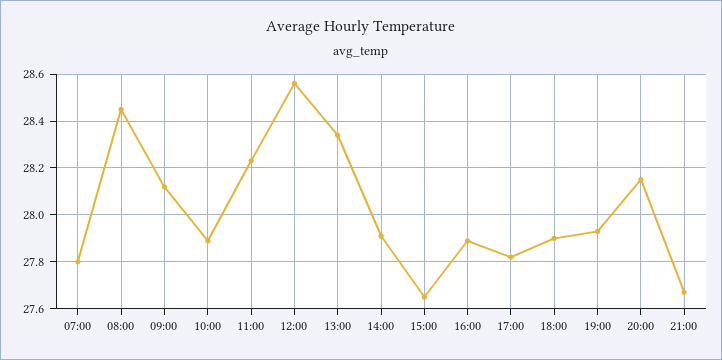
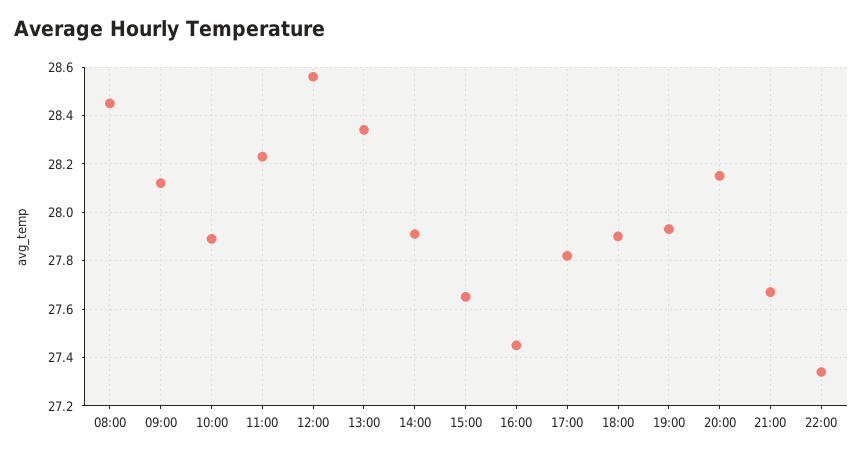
07:00: 27.8 -> none
16:00: 27.9 -> 27.45
22:00: none -> 27.35

